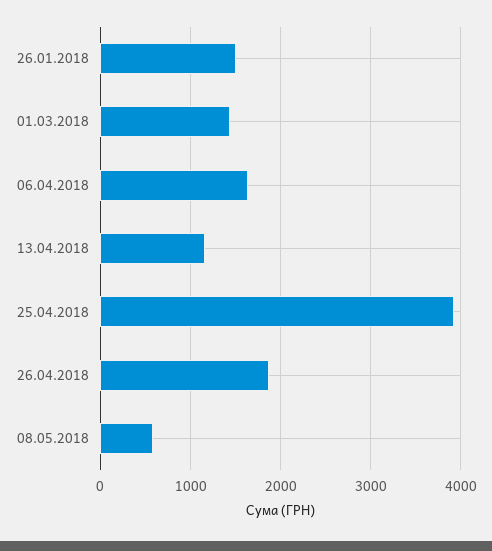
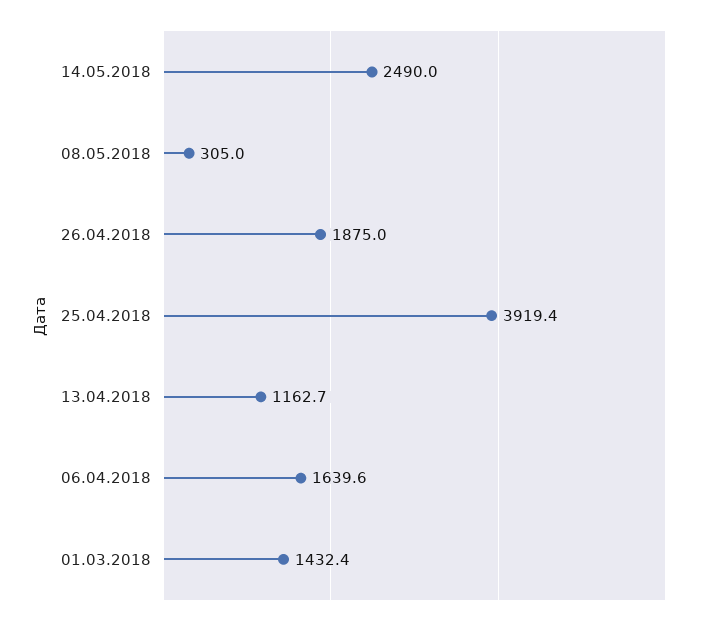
26.01.2018: 1500 -> none
08.05.2018: 600 -> 305
14.05.2018: none -> 2490

